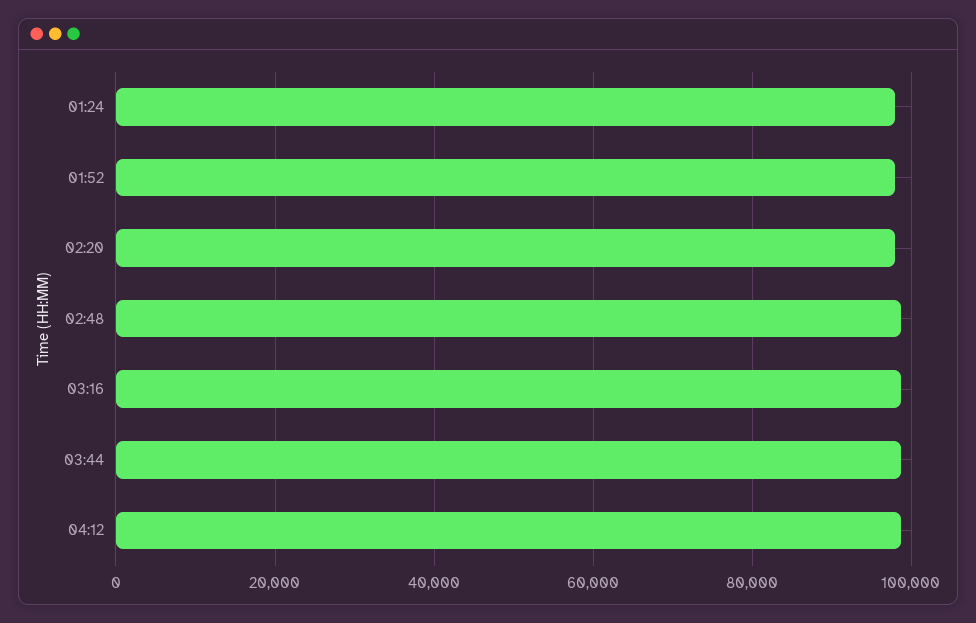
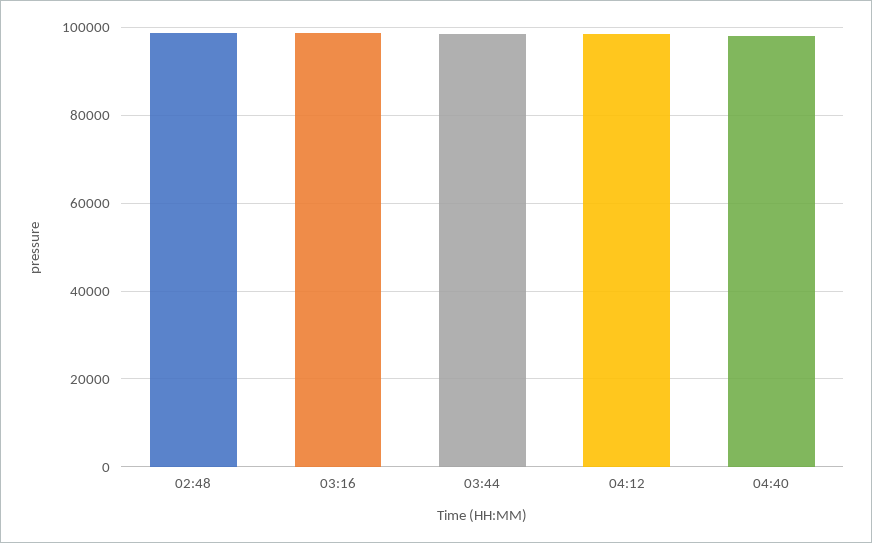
01:24: 98000 -> none
01:52: 98000 -> none
02:20: 98000 -> none
04:40: none -> 98000

